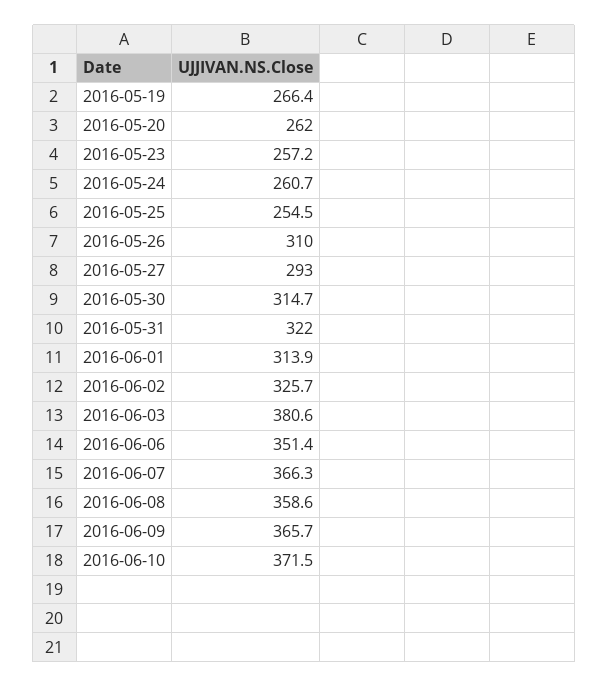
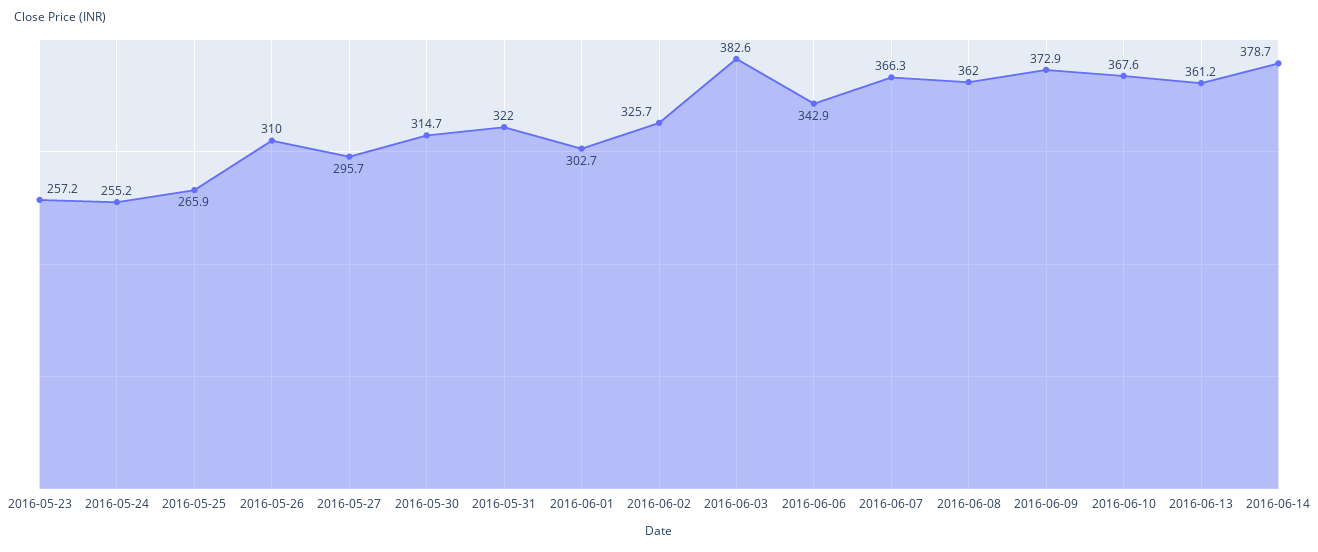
2016-05-19: 266.4 -> none
2016-05-20: 262 -> none
2016-05-24: 260.7 -> 255.2
2016-05-25: 254.5 -> 265.9
2016-05-27: 293 -> 295.7
2016-06-01: 313.9 -> 302.7
2016-06-03: 380.6 -> 382.6
2016-06-06: 351.4 -> 342.9
2016-06-08: 358.6 -> 362
2016-06-09: 365.7 -> 372.9
2016-06-10: 371.5 -> 367.6
2016-06-13: none -> 361.2
2016-06-14: none -> 378.7

